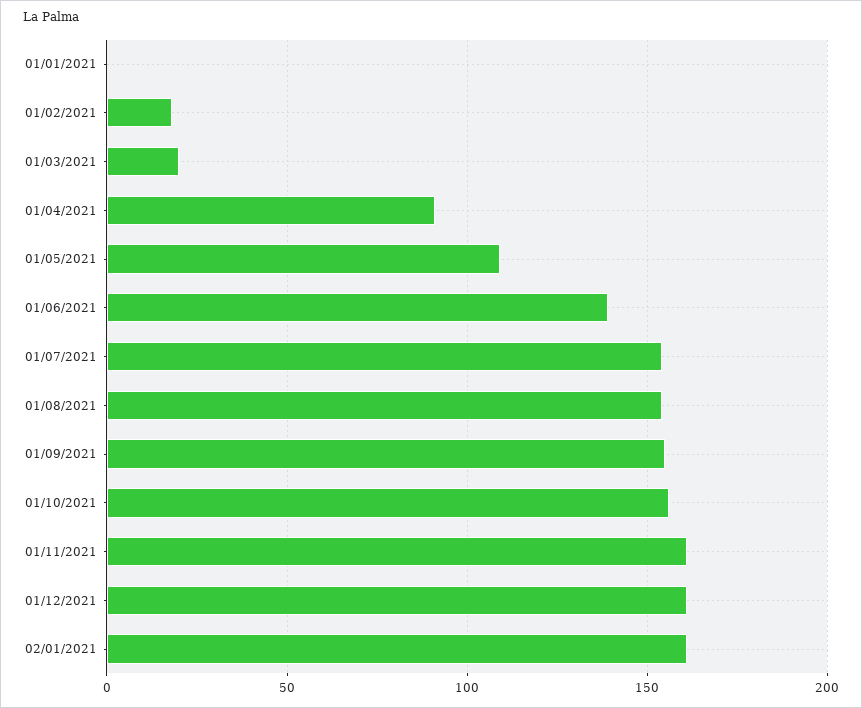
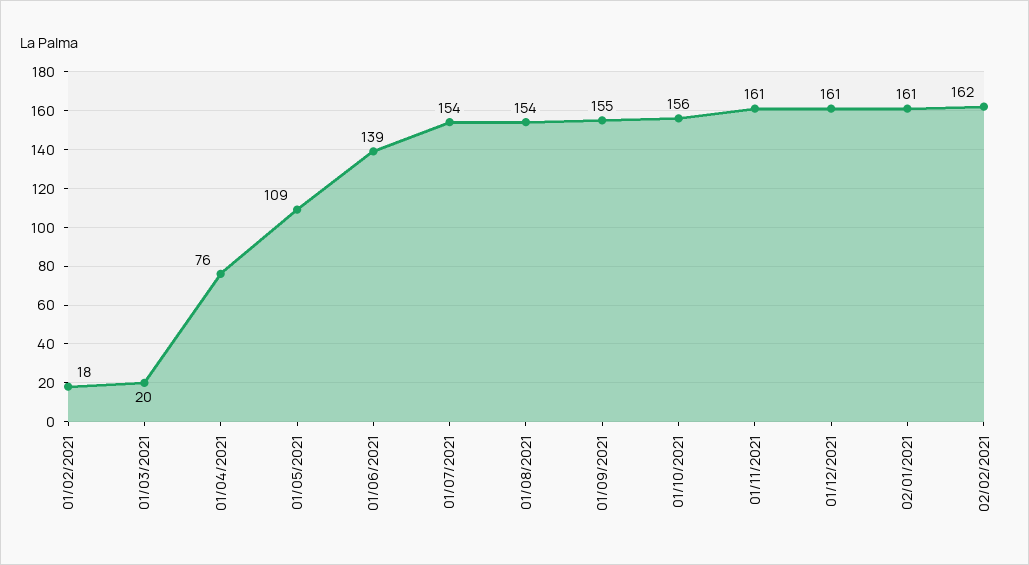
01/01/2021: 0 -> none
01/04/2021: 90 -> 76
02/02/2021: none -> 162

